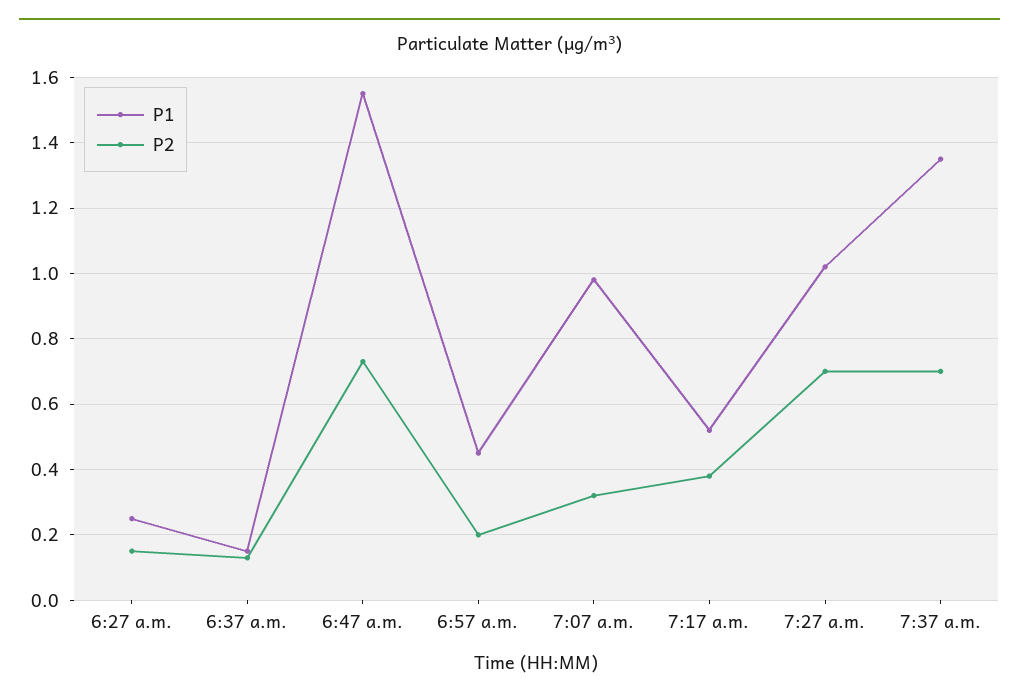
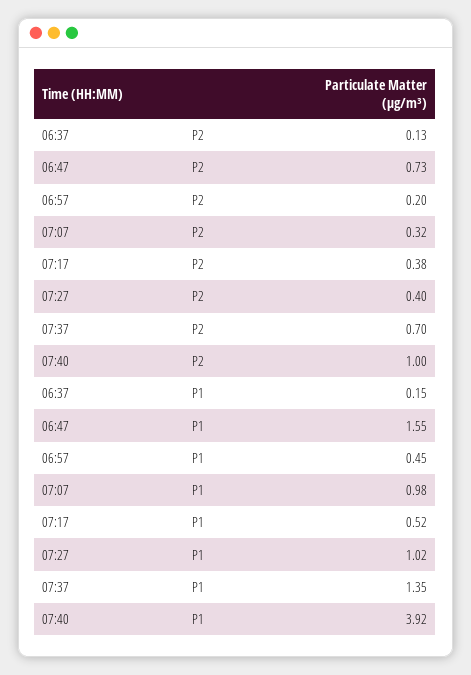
P1, 6:27 a.m.: 0.25 -> none
P2, 6:27 a.m.: 0.15 -> none
P2, 7:27 a.m.: 0.7 -> 0.4
P2, 07:40: none -> 1
P1, 07:40: none -> 3.92

